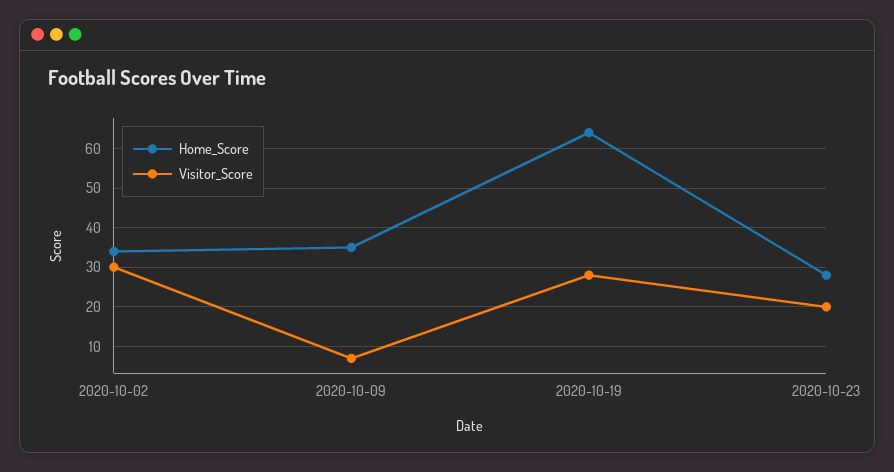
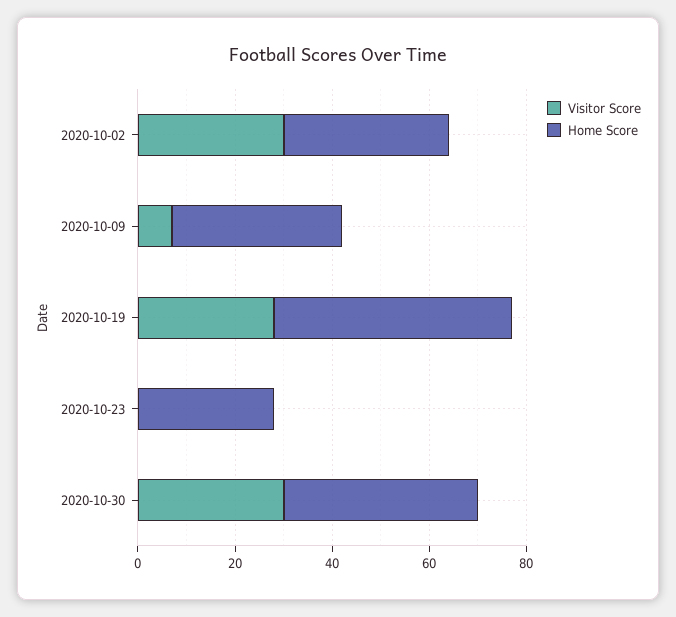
Home_Score, 2020-10-19: 65 -> 50
Visitor_Score, 2020-10-23: 20 -> 0
Visitor_Score, 2020-10-30: none -> 30
Home_Score, 2020-10-30: none -> 40

